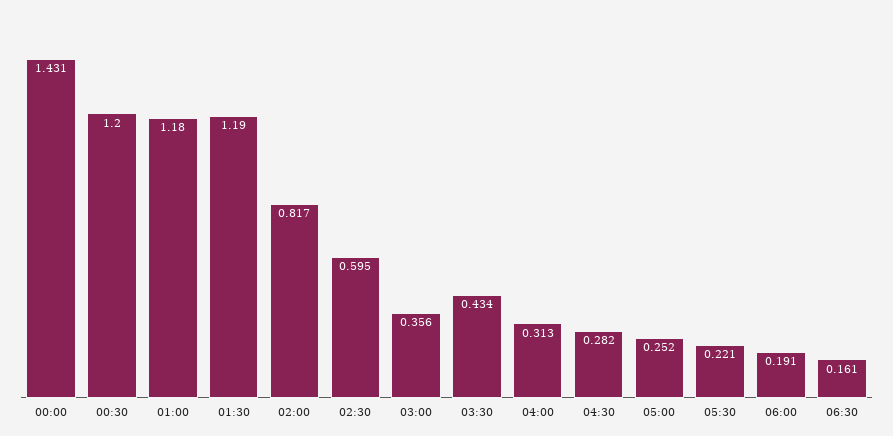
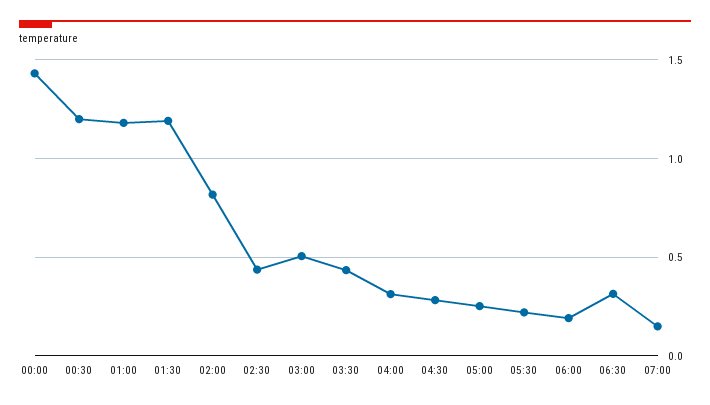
02:30: 0.595 -> 0.45
03:00: 0.356 -> 0.5
06:30: 0.161 -> 0.3
07:00: none -> 0.15

